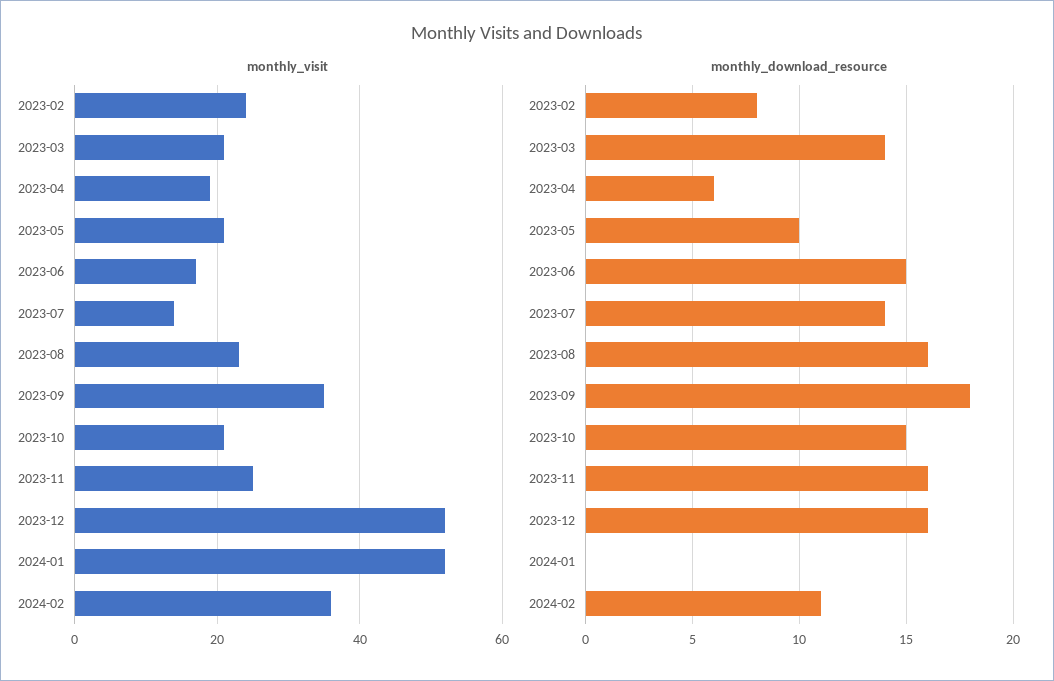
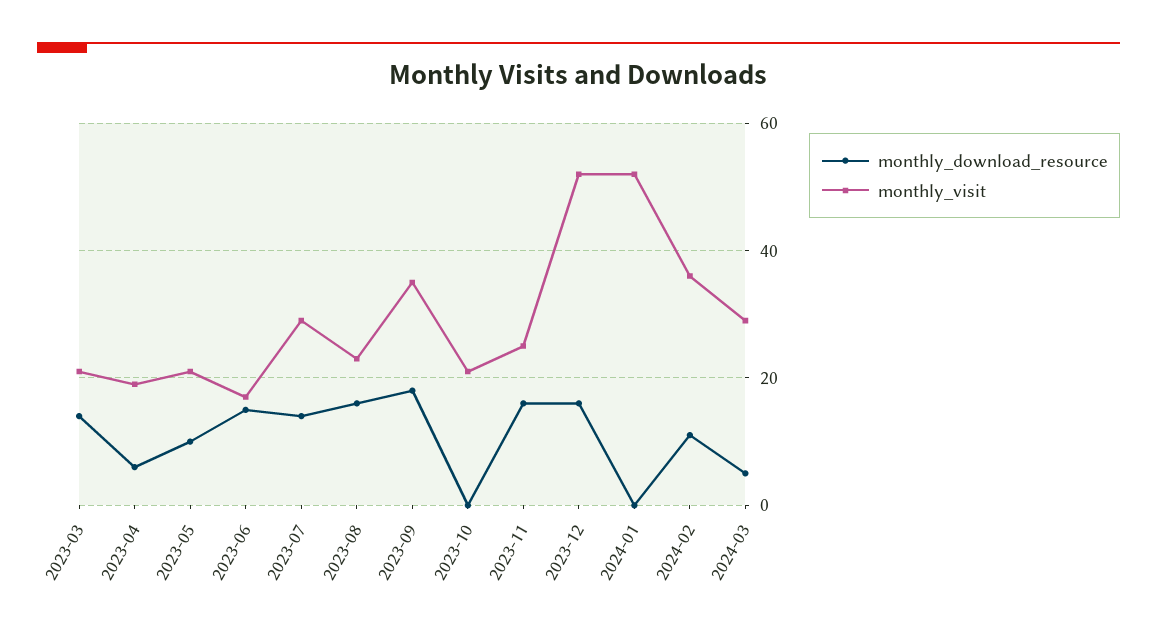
monthly_visit, 2023-02: 25 -> none
monthly_visit, 2023-07: 15 -> 30
monthly_download_resource, 2023-02: 8 -> none
monthly_download_resource, 2023-10: 15 -> 0
monthly_download_resource, 2024-03: none -> 5
monthly_visit, 2024-03: none -> 30

